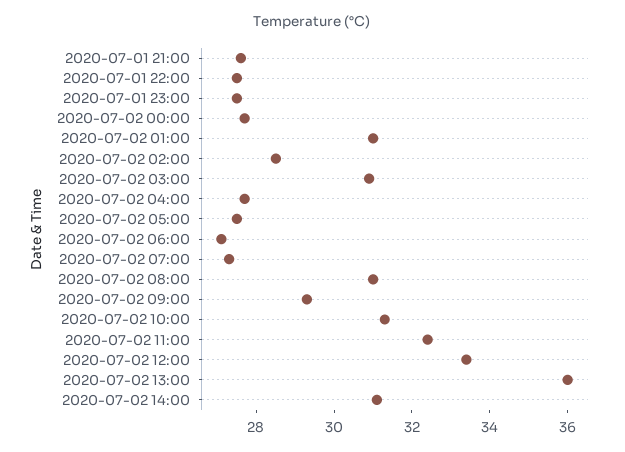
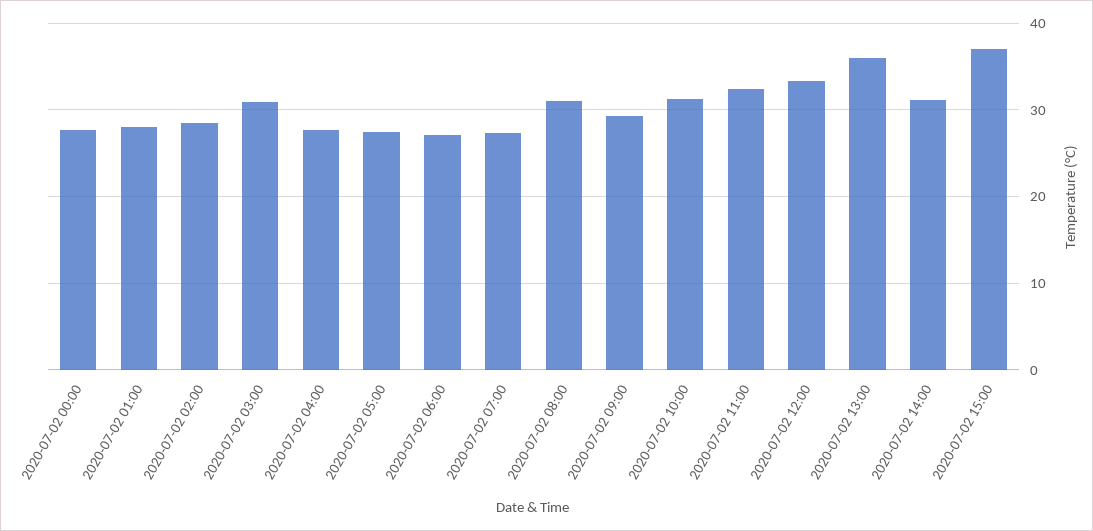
2020-07-01 21:00: 27.5 -> none
2020-07-01 22:00: 27.5 -> none
2020-07-01 23:00: 27.5 -> none
2020-07-02 01:00: 31 -> 28
2020-07-02 15:00: none -> 37

